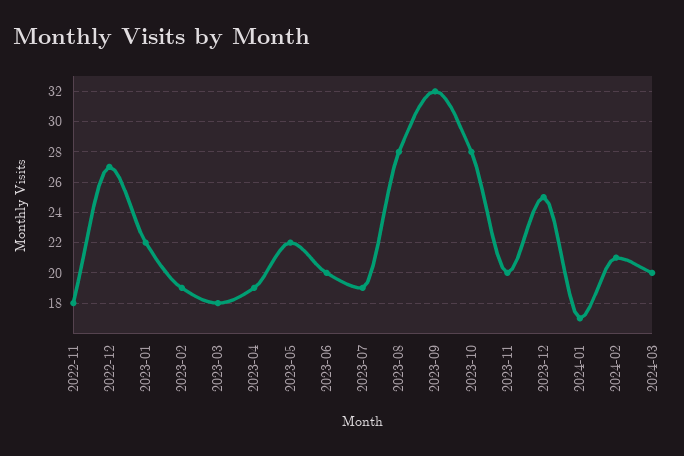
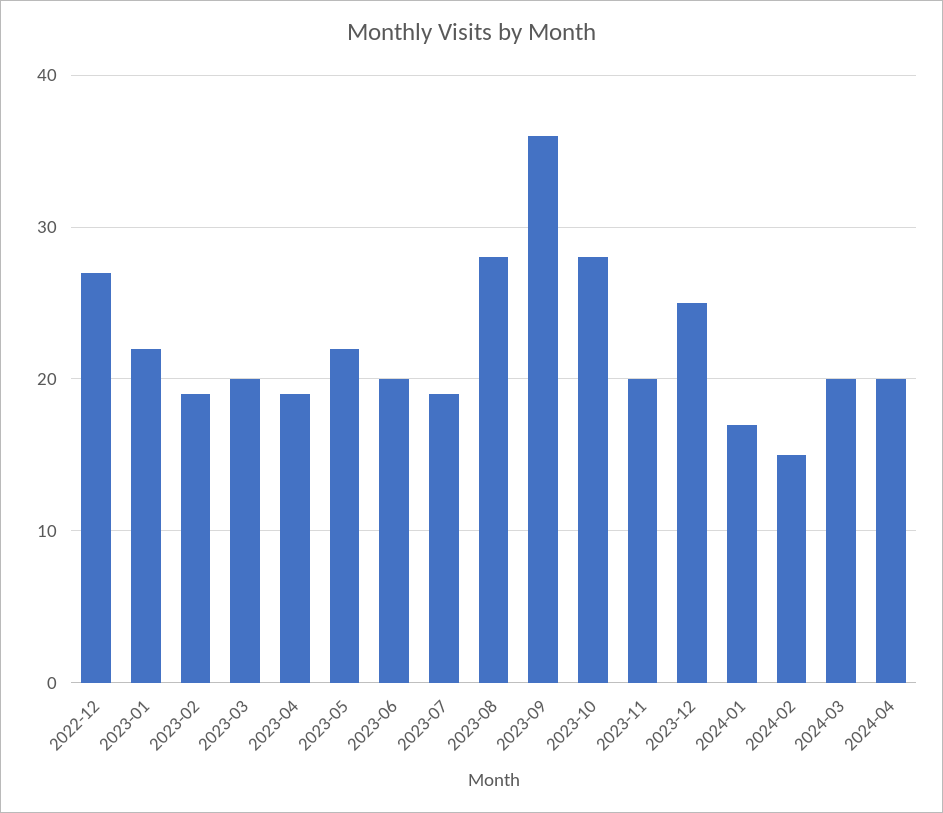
2022-11: 18 -> none
2023-03: 18 -> 20
2023-09: 32 -> 36
2024-02: 21 -> 15
2024-04: none -> 20

